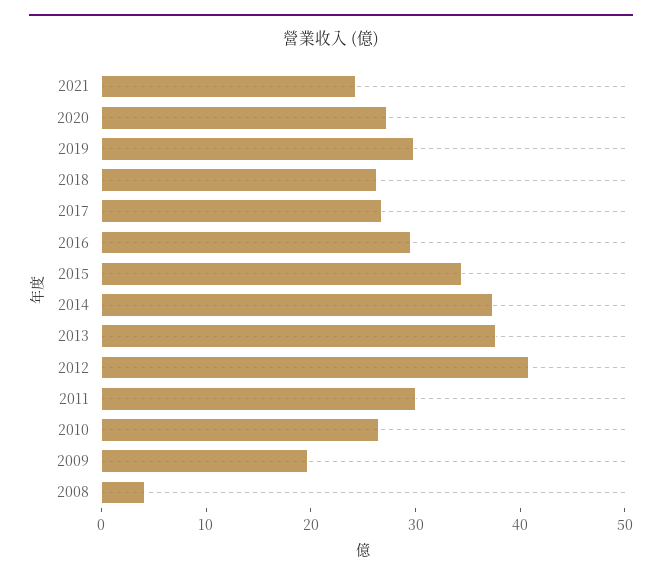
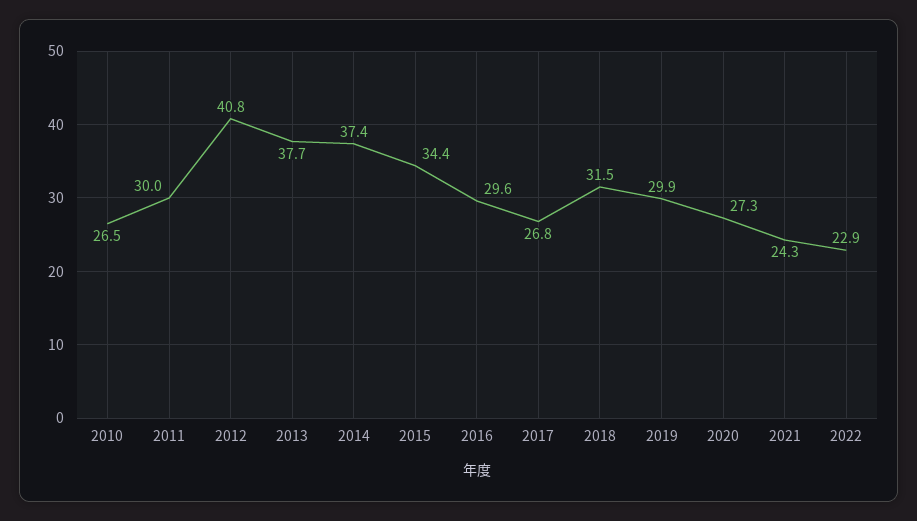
2018: 26 -> 31.5
2009: 20 -> none
2008: 4 -> none
2022: none -> 22.9

